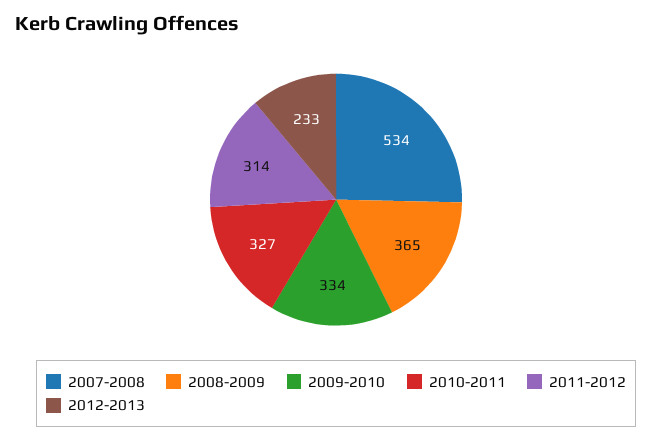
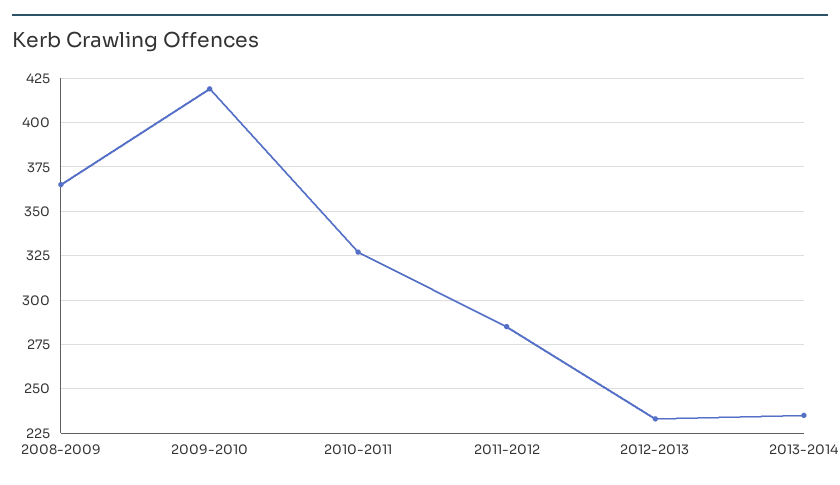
2007-2008: 534 -> none
2009-2010: 334 -> 420
2011-2012: 314 -> 285
2013-2014: none -> 235

